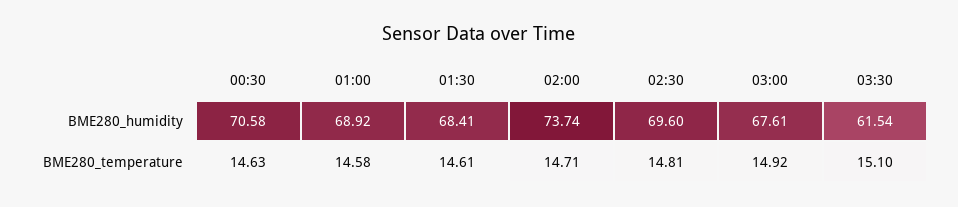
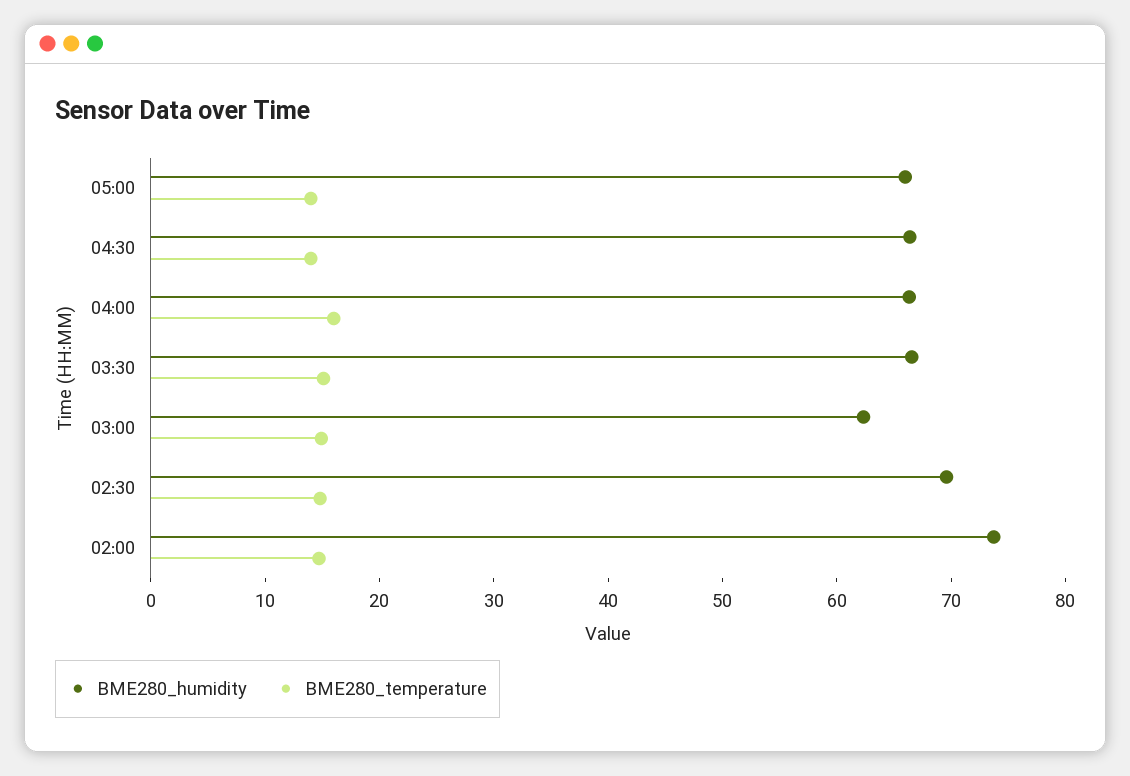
BME280_humidity, 00:30: 70.58 -> none
BME280_humidity, 01:00: 68.92 -> none
BME280_humidity, 01:30: 68.41 -> none
BME280_humidity, 03:00: 67.61 -> 62
BME280_humidity, 03:30: 61.54 -> 66
BME280_temperature, 00:30: 14.63 -> none
BME280_temperature, 01:00: 14.58 -> none
BME280_temperature, 01:30: 14.61 -> none
BME280_humidity, 05:00: none -> 66
BME280_temperature, 05:00: none -> 14
BME280_humidity, 04:30: none -> 66
BME280_temperature, 04:30: none -> 14
BME280_humidity, 04:00: none -> 66
BME280_temperature, 04:00: none -> 16

